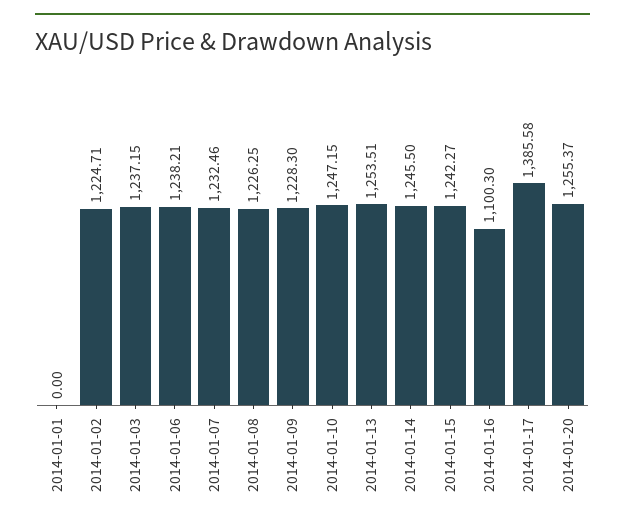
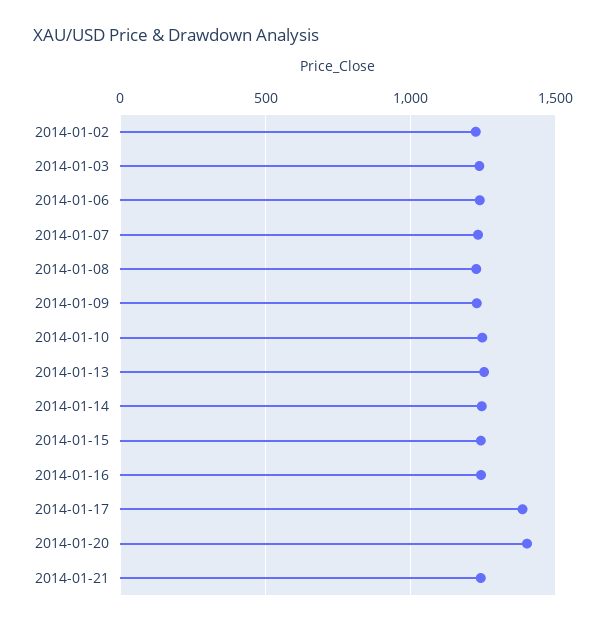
2014-01-01: 0 -> none
2014-01-16: 1100.3 -> 1250
2014-01-20: 1255.37 -> 1400
2014-01-21: none -> 1250

